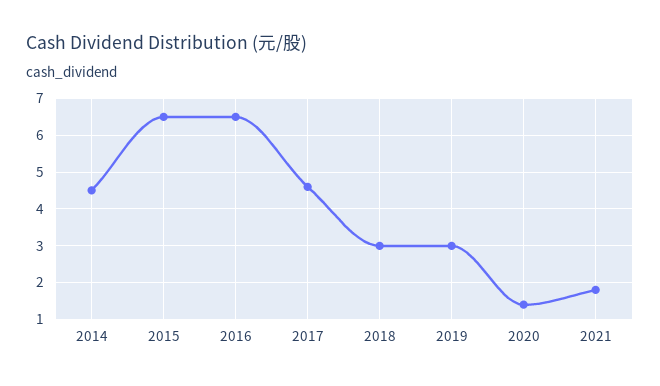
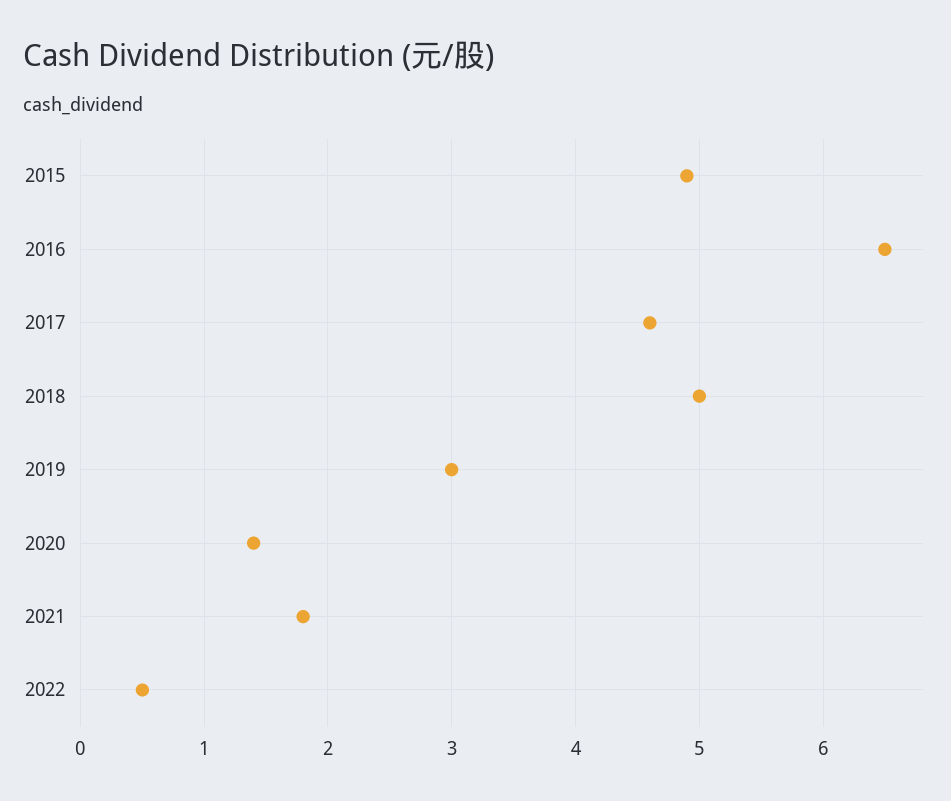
2014: 4.5 -> none
2015: 6.5 -> 4.9
2018: 3 -> 5
2022: none -> 0.5

